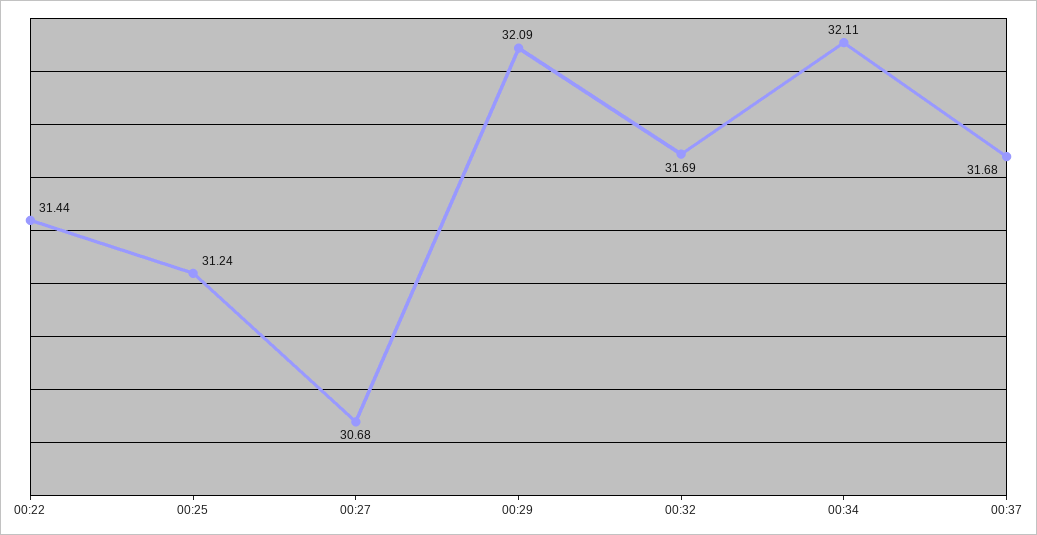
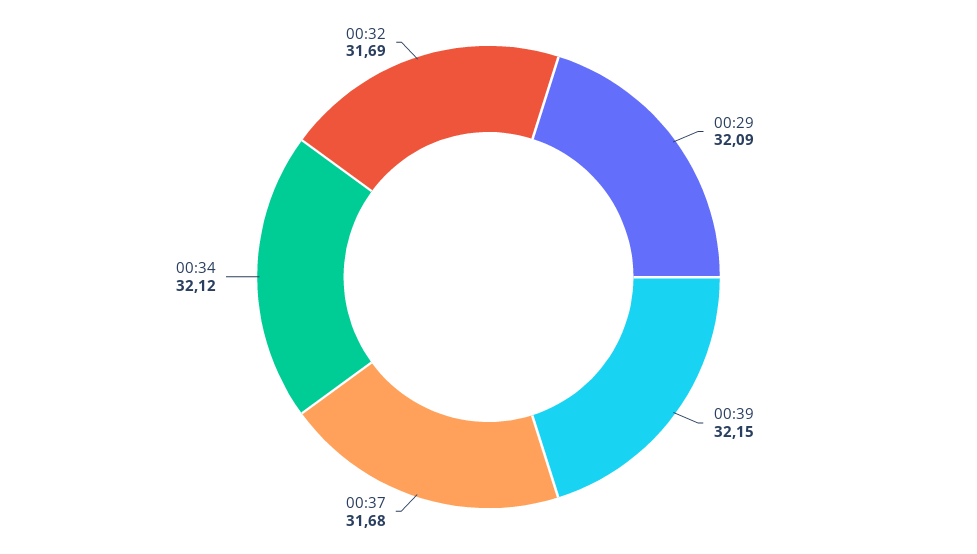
00:22: 31.44 -> none
00:25: 31.24 -> none
00:27: 30.68 -> none
00:34: 32.11 -> 32.12
00:39: none -> 32.15

